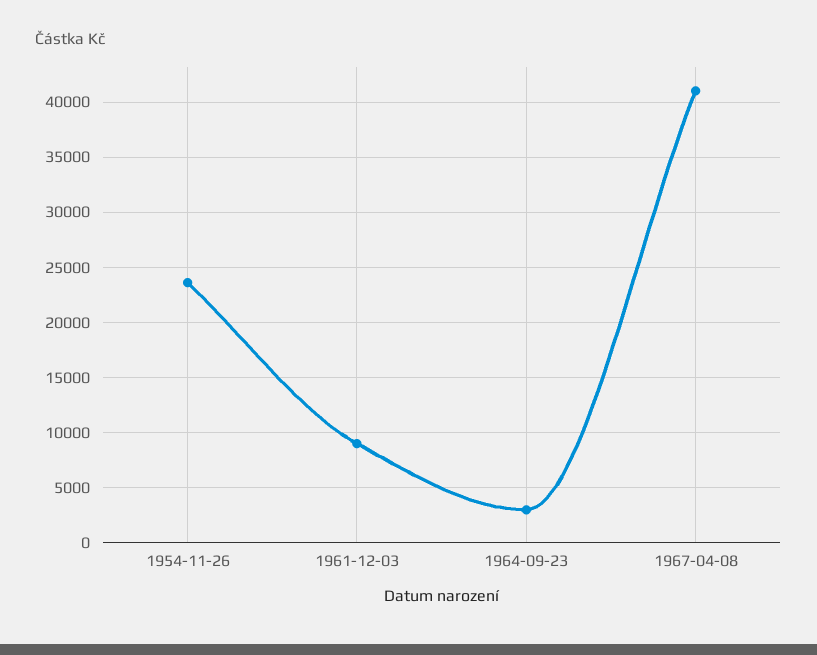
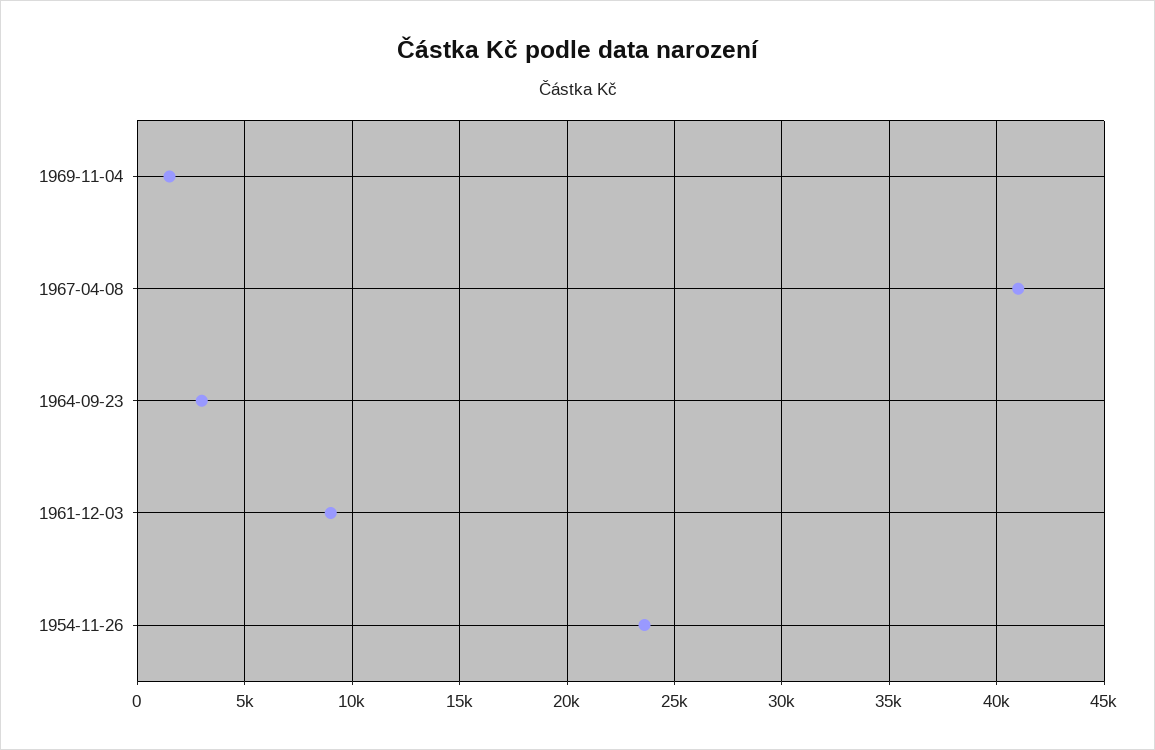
1969-11-04: none -> 1500

